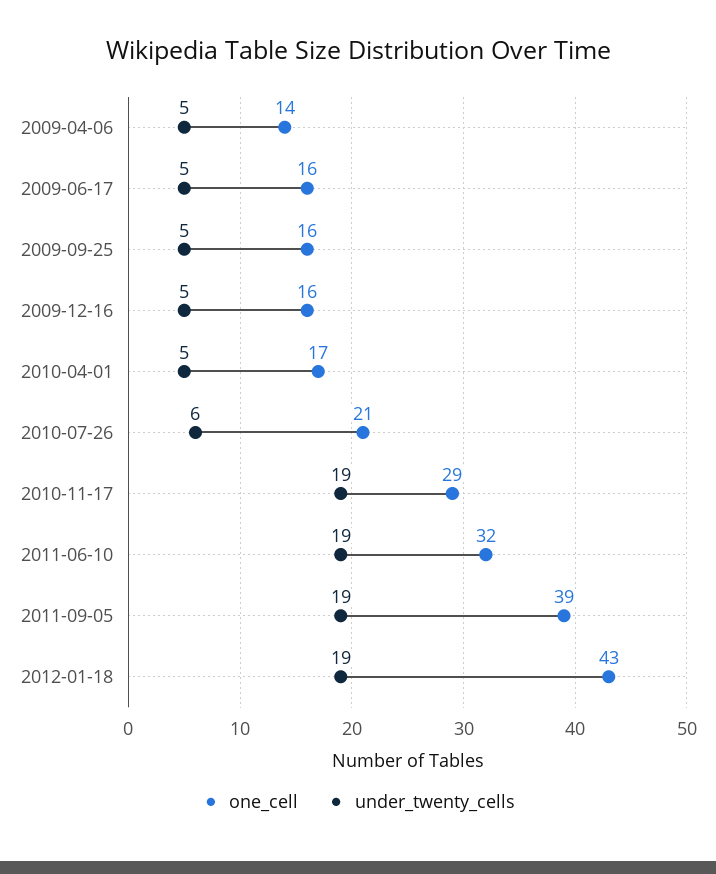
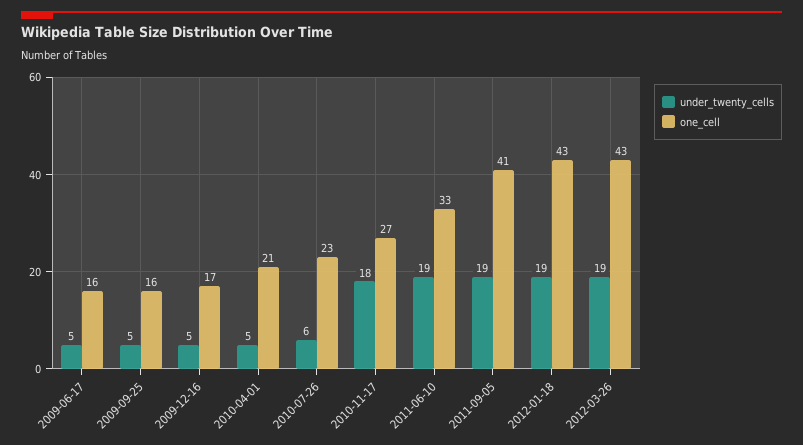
one_cell, 2009-04-06: 14 -> none
under_twenty_cells, 2009-04-06: 5 -> none
one_cell, 2009-12-16: 16 -> 17
one_cell, 2010-04-01: 17 -> 21
one_cell, 2010-07-26: 21 -> 23
one_cell, 2010-11-17: 29 -> 27
under_twenty_cells, 2010-11-17: 19 -> 18
one_cell, 2011-06-10: 32 -> 33
one_cell, 2011-09-05: 39 -> 41
under_twenty_cells, 2012-03-26: none -> 19
one_cell, 2012-03-26: none -> 43

